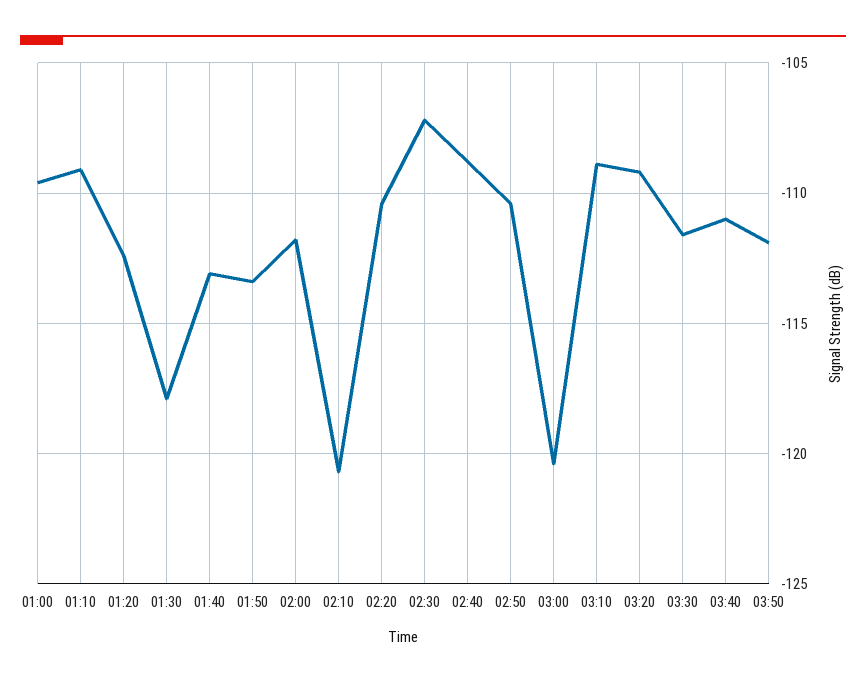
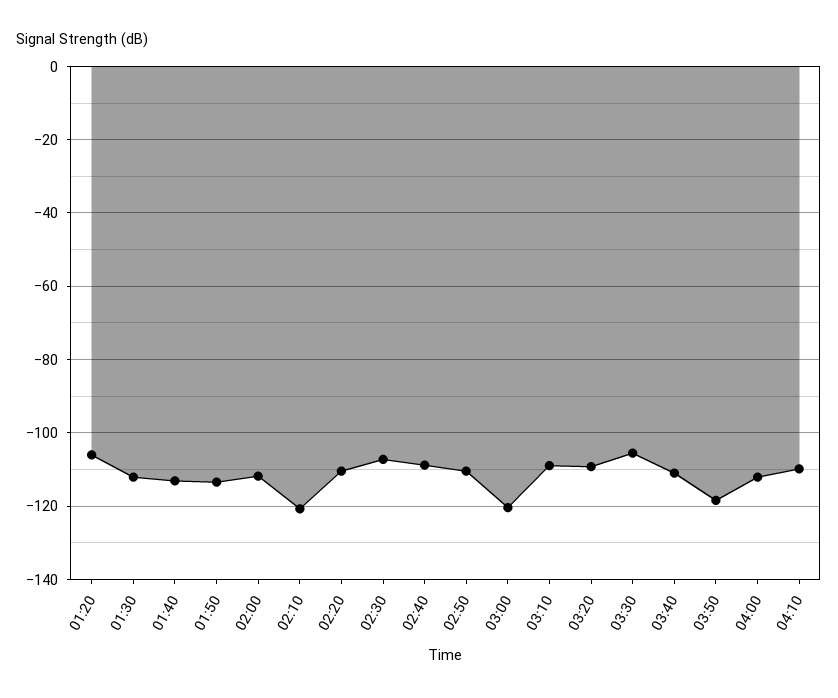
01:00: -109.5 -> none
01:10: -109 -> none
01:20: -112.5 -> -106
01:30: -118 -> -112
03:30: -111.5 -> -106
03:50: -112 -> -118
04:00: none -> -112
04:10: none -> -110

